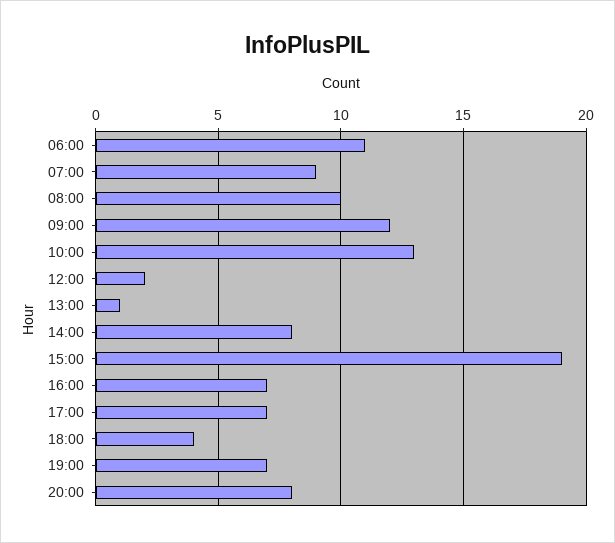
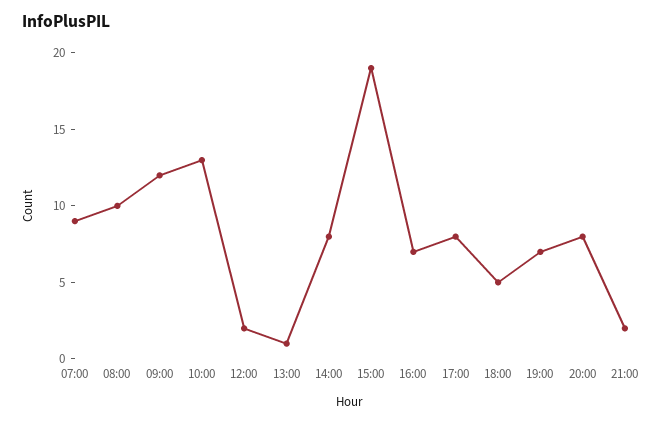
06:00: 11 -> none
17:00: 7 -> 8
18:00: 4 -> 5
21:00: none -> 2

